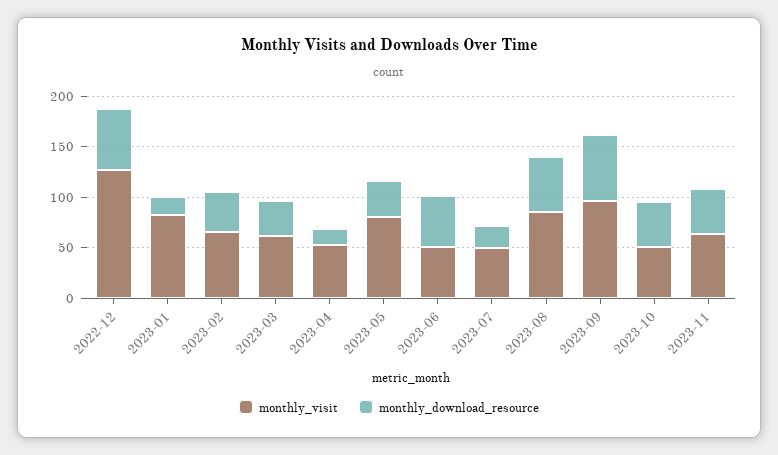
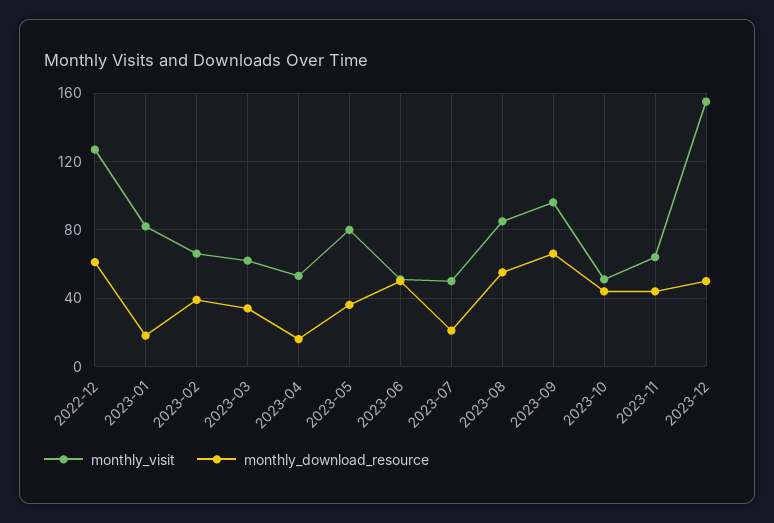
monthly_visit, 2023-12: none -> 155
monthly_download_resource, 2023-12: none -> 50

